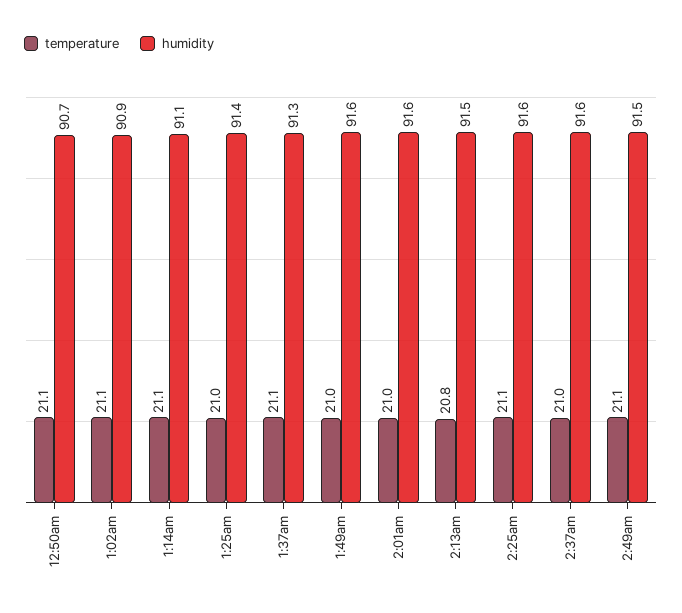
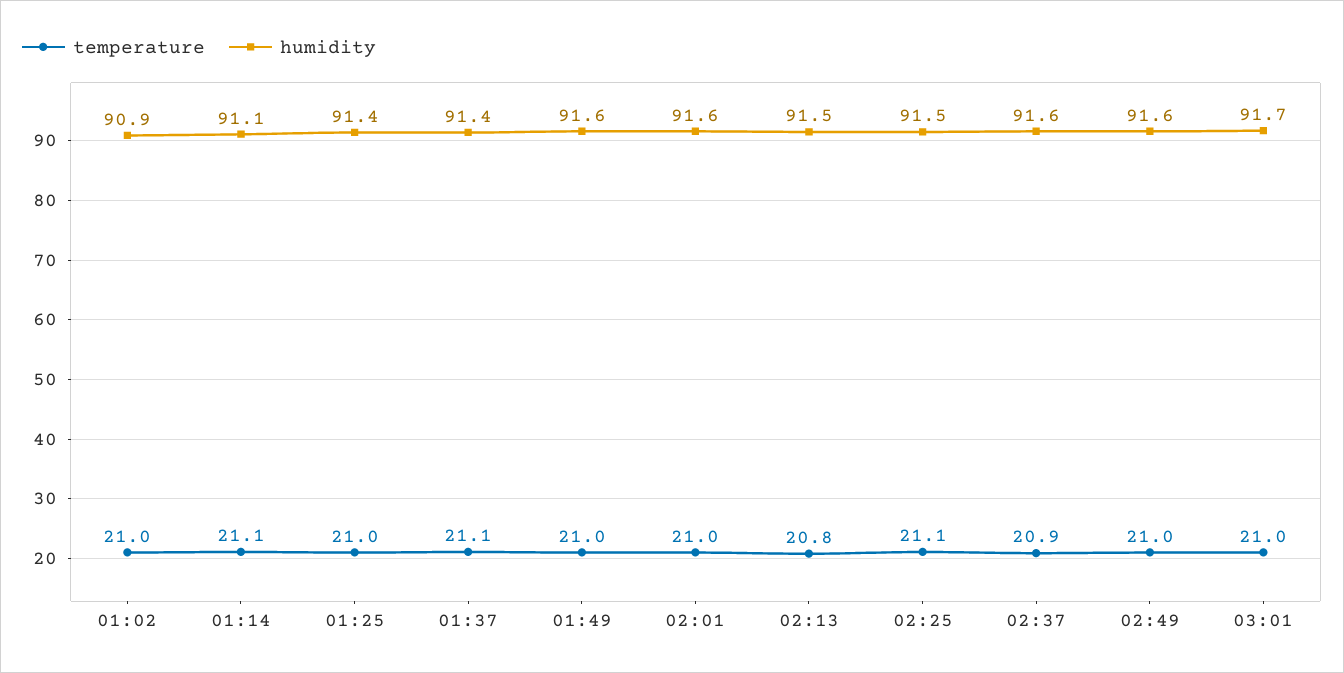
temperature, 12:50am: 21.1 -> none
humidity, 12:50am: 90.7 -> none
temperature, 1:02am: 21.1 -> 21
humidity, 1:37am: 91.3 -> 91.4
humidity, 2:25am: 91.6 -> 91.5
temperature, 2:37am: 21 -> 20.9
temperature, 2:49am: 21.1 -> 21
humidity, 2:49am: 91.5 -> 91.6
temperature, 03:01: none -> 21
humidity, 03:01: none -> 91.7

